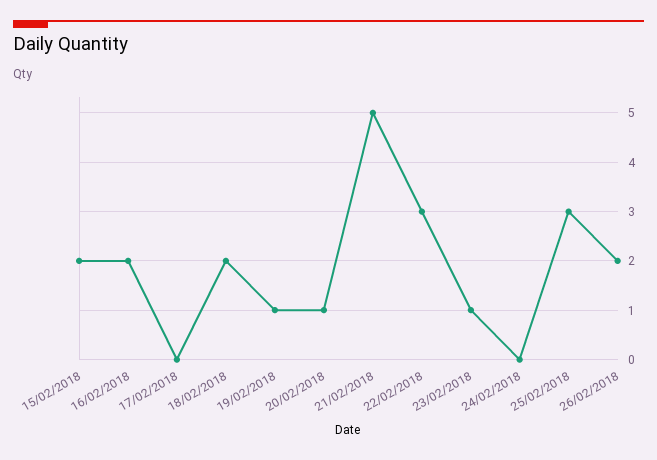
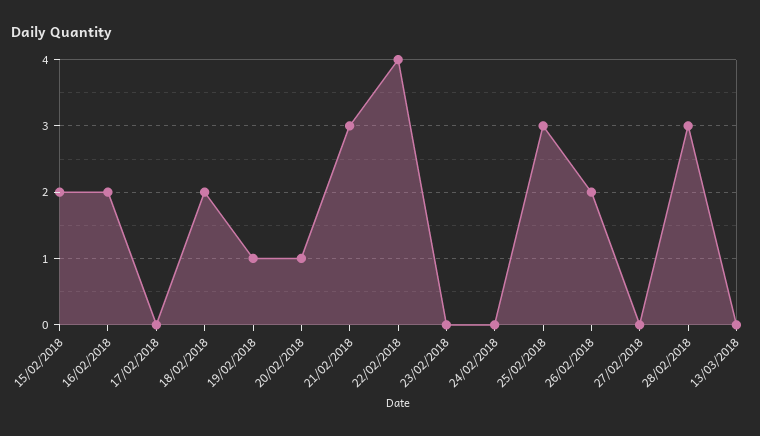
21/02/2018: 5 -> 3
22/02/2018: 3 -> 4
23/02/2018: 1 -> 0
27/02/2018: none -> 0
28/02/2018: none -> 3
13/03/2018: none -> 0

